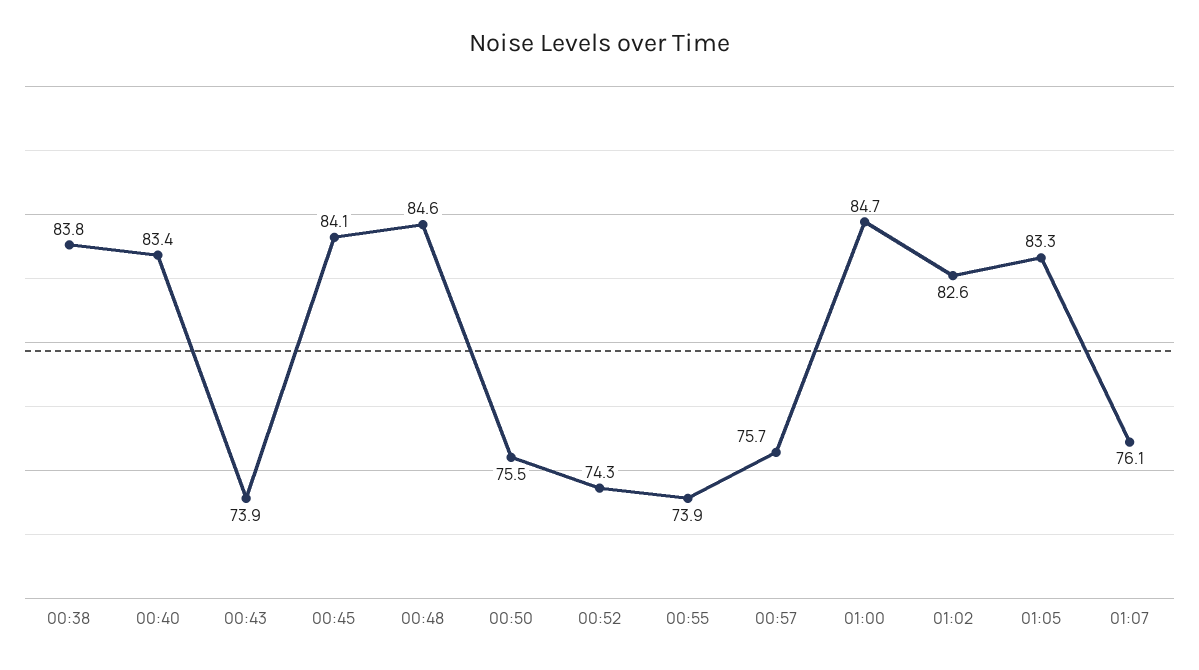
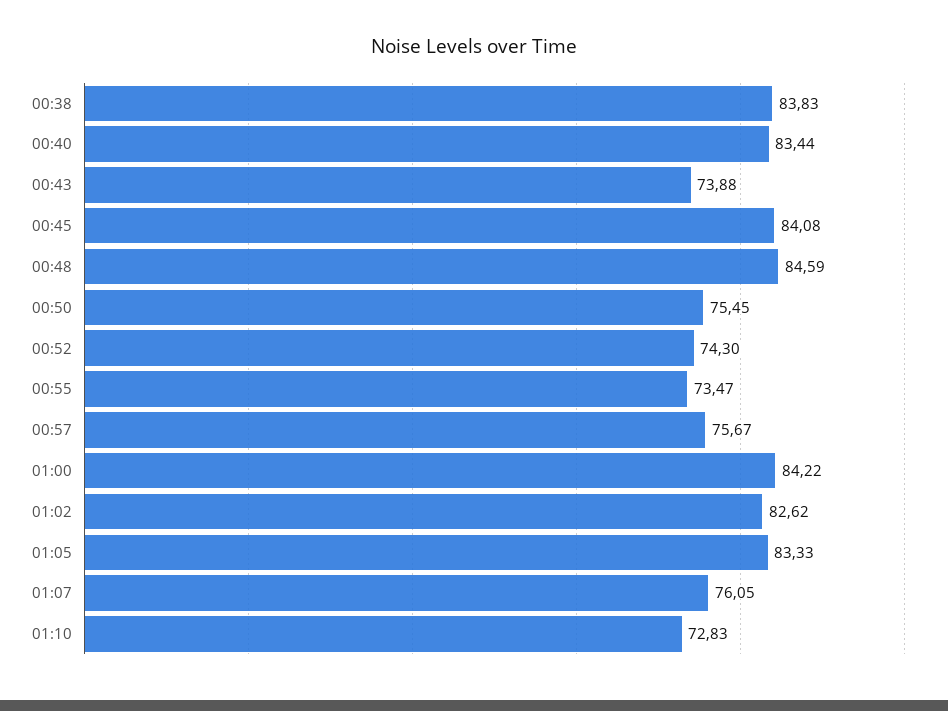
00:55: 73.9 -> 73.47
01:00: 84.7 -> 84.22
01:10: none -> 72.83

